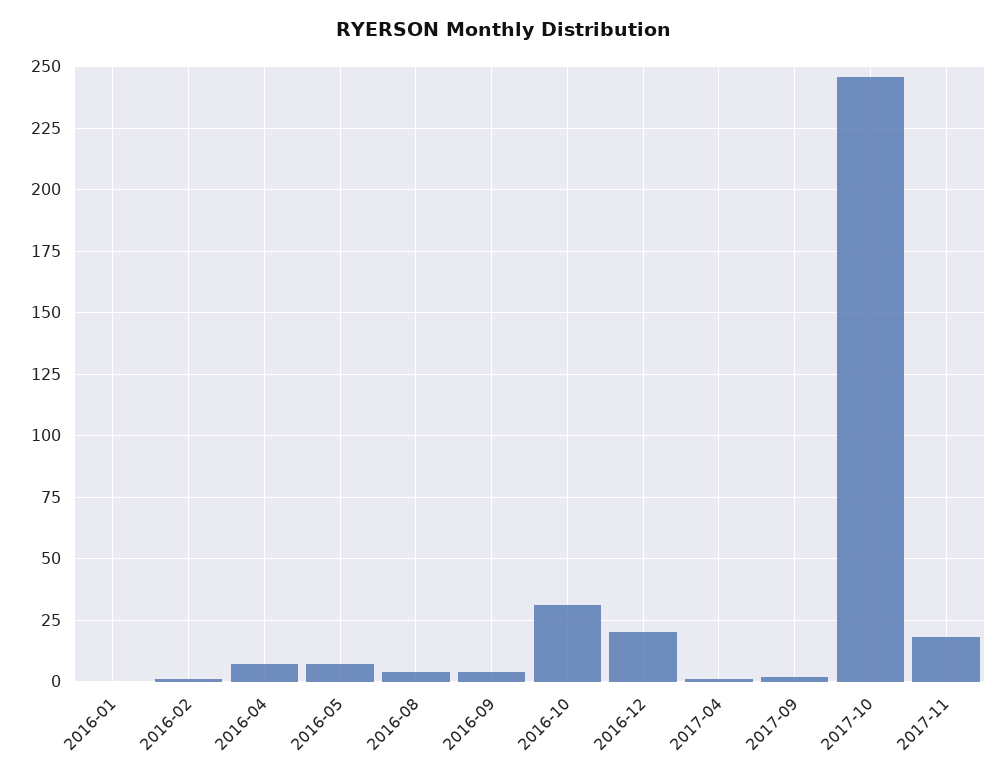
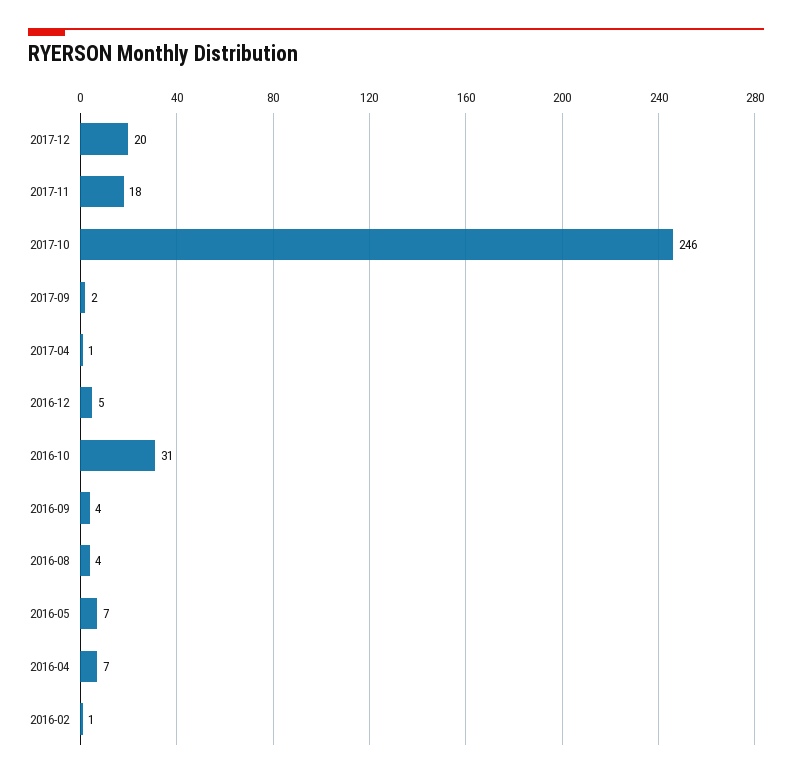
2016-01: 0 -> none
2016-12: 20 -> 5
2017-12: none -> 20

